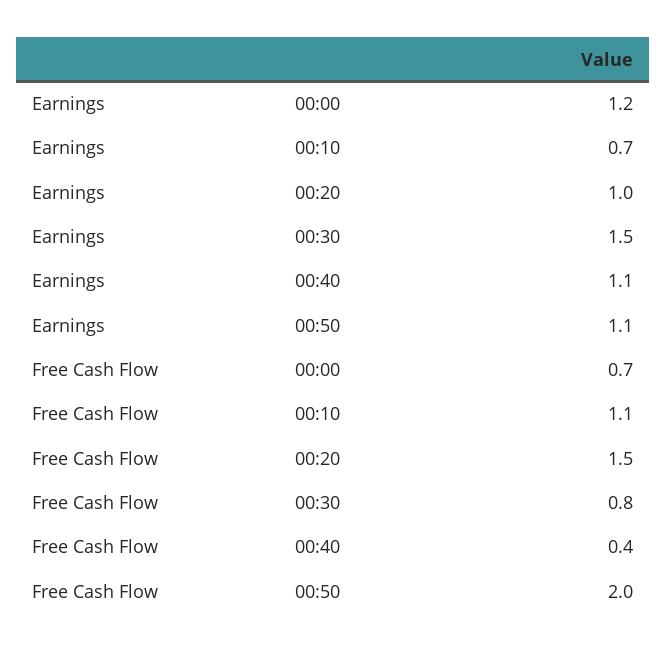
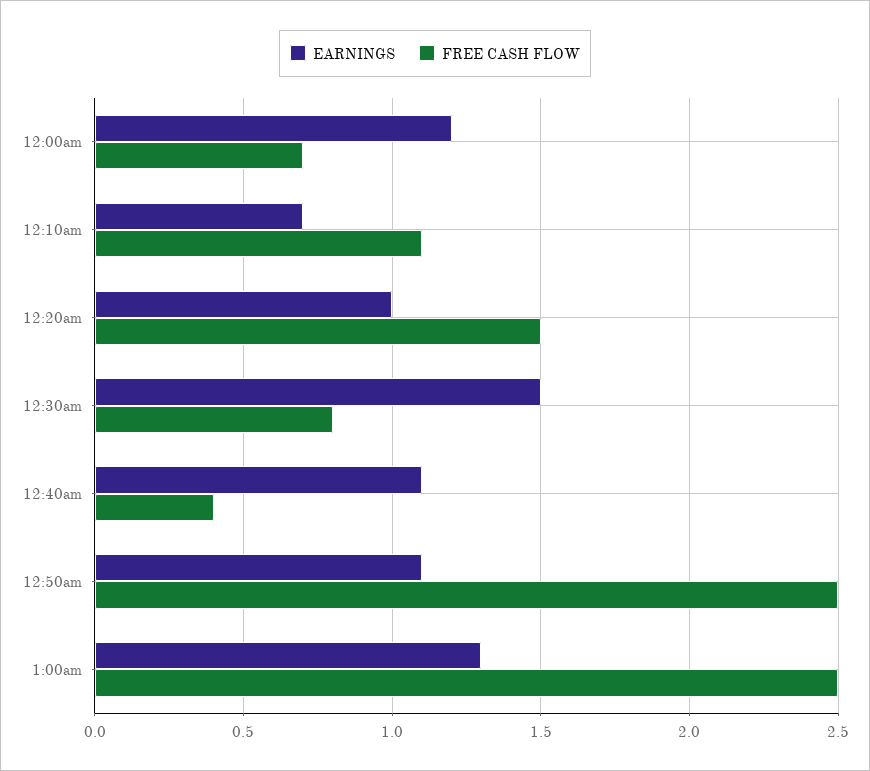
Free Cash Flow, 00:50: 2 -> 2.5
Earnings, 1:00am: none -> 1.3
Free Cash Flow, 1:00am: none -> 2.5

